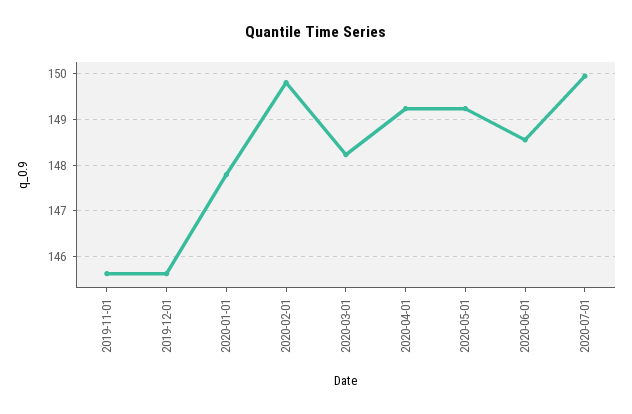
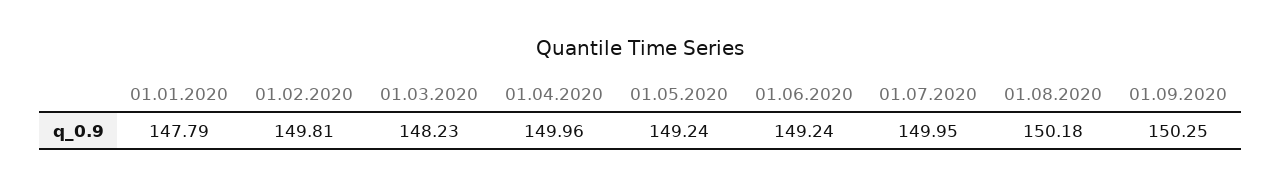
2019-11-01: 145.6 -> none
2019-12-01: 145.6 -> none
2020-04-01: 149.2 -> 149.96
2020-06-01: 148.6 -> 149.24
01.08.2020: none -> 150.18
01.09.2020: none -> 150.25

